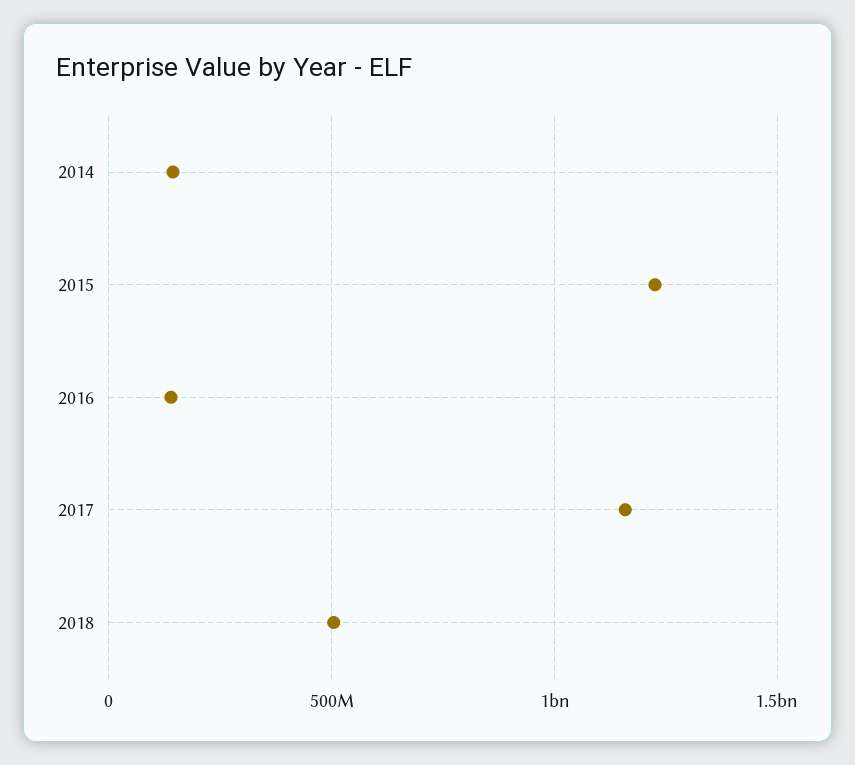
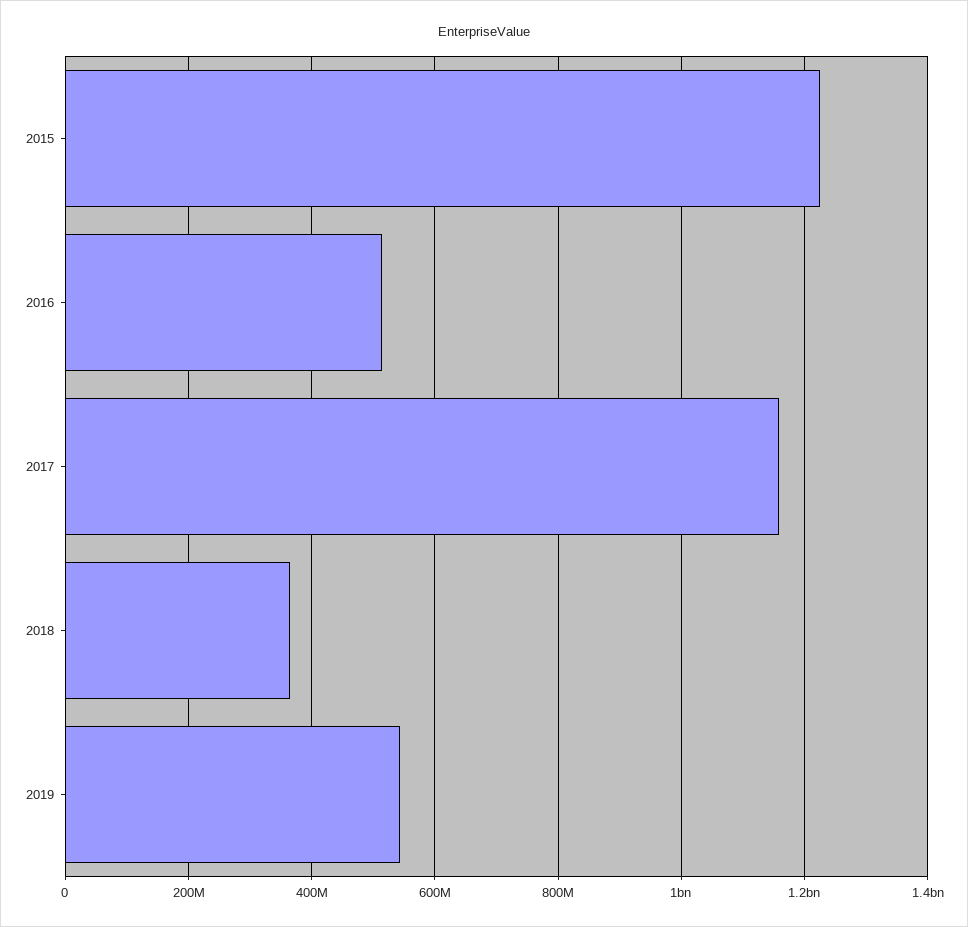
2014: 150000000 -> none
2016: 150000000 -> 520000000
2018: 500000000 -> 360000000
2019: none -> 540000000

